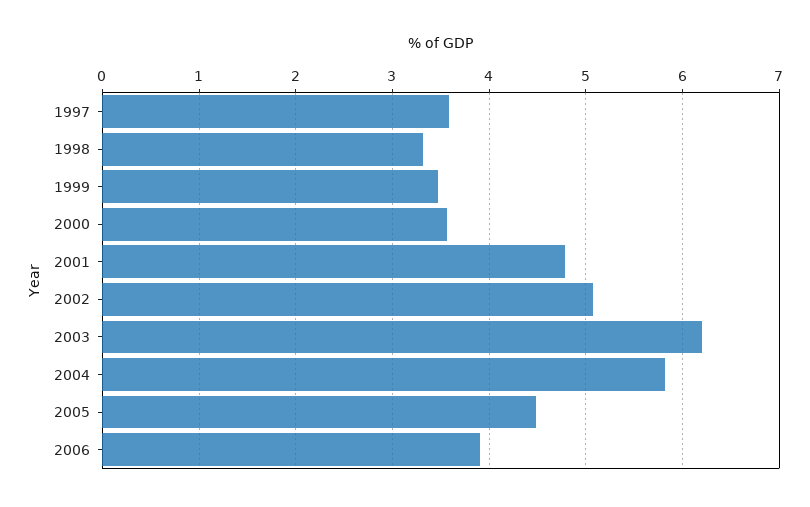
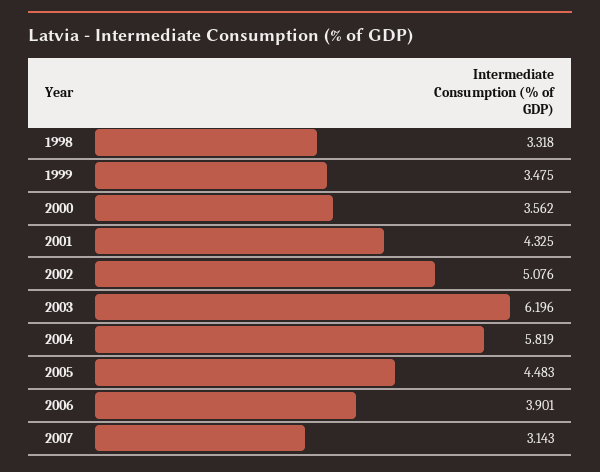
1997: 3.6 -> none
2001: 4.8 -> 4.325
2007: none -> 3.143

